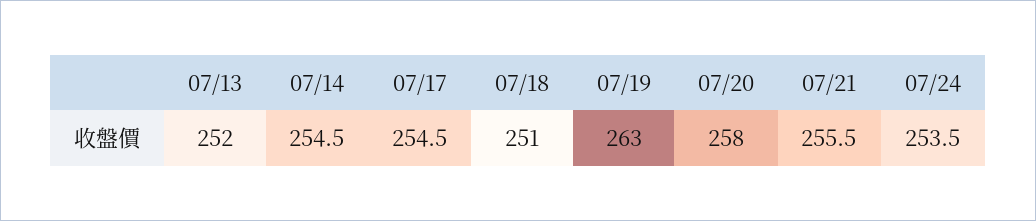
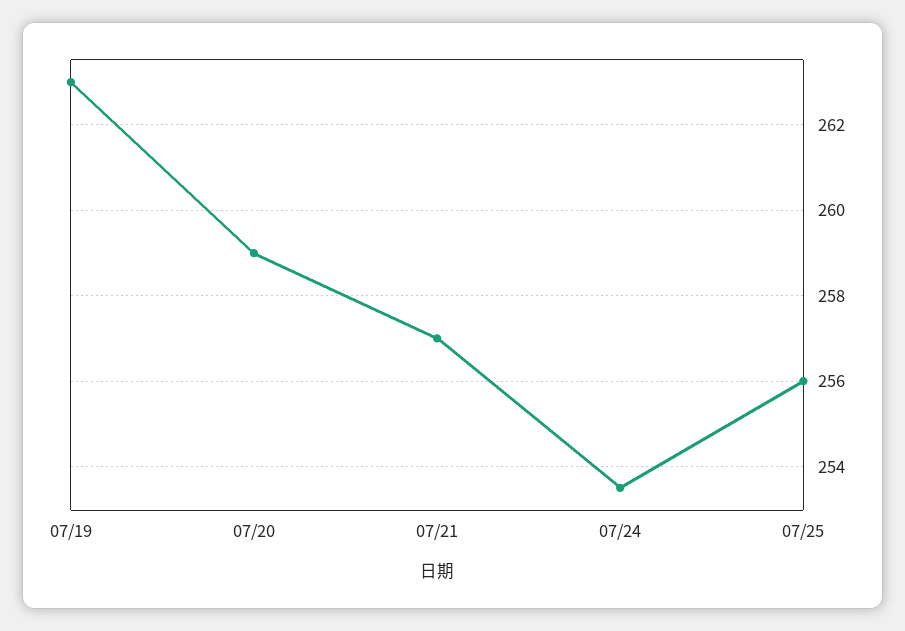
07/13: 252 -> none
07/14: 254.5 -> none
07/17: 254.5 -> none
07/18: 251 -> none
07/20: 258 -> 259
07/21: 255.5 -> 257
07/25: none -> 256

